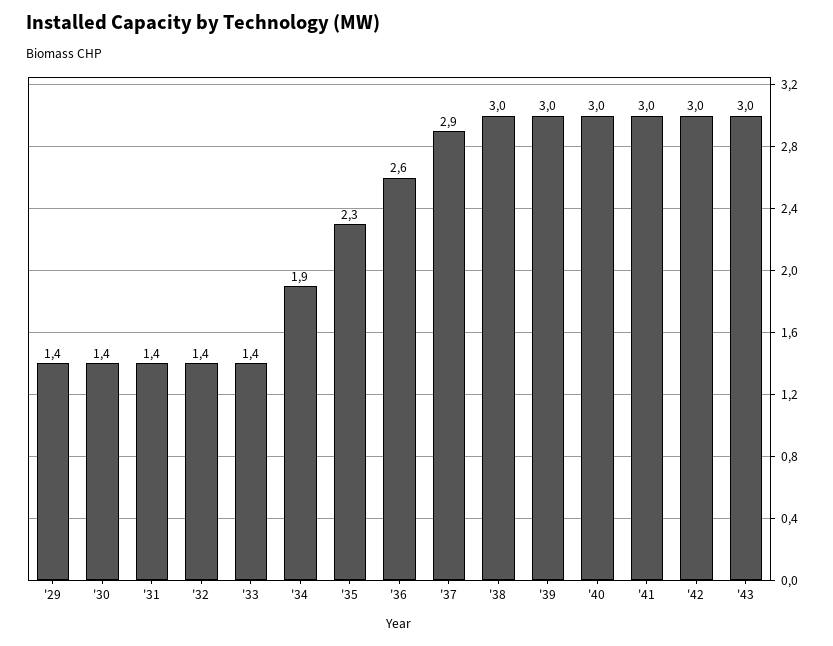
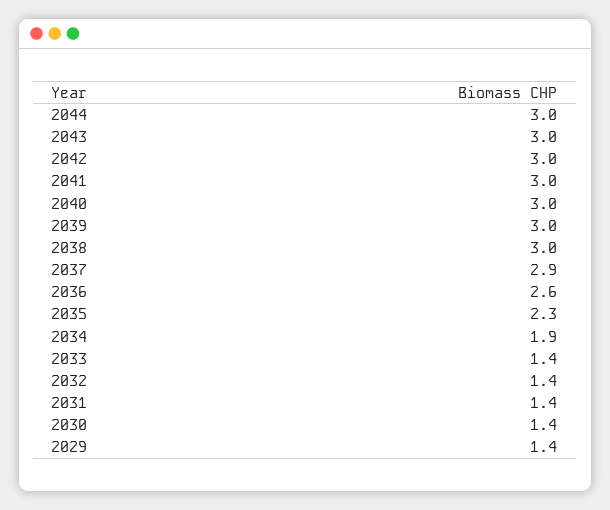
2044: none -> 3

